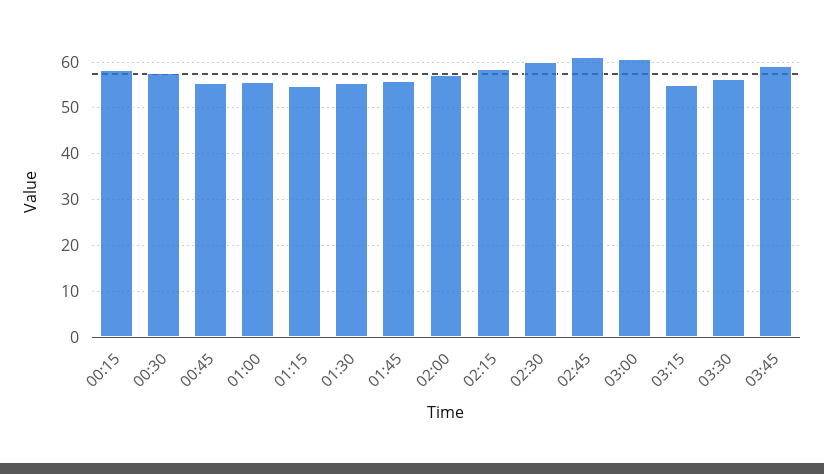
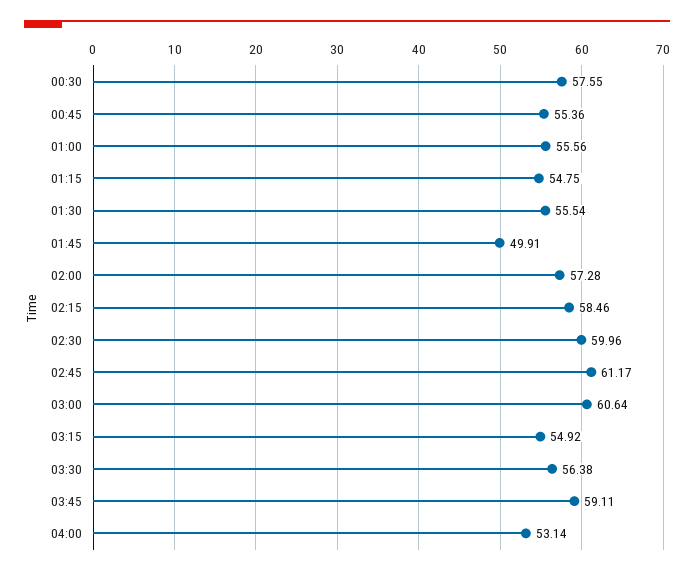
00:15: 58 -> none
01:45: 56 -> 49.91
04:00: none -> 53.14

